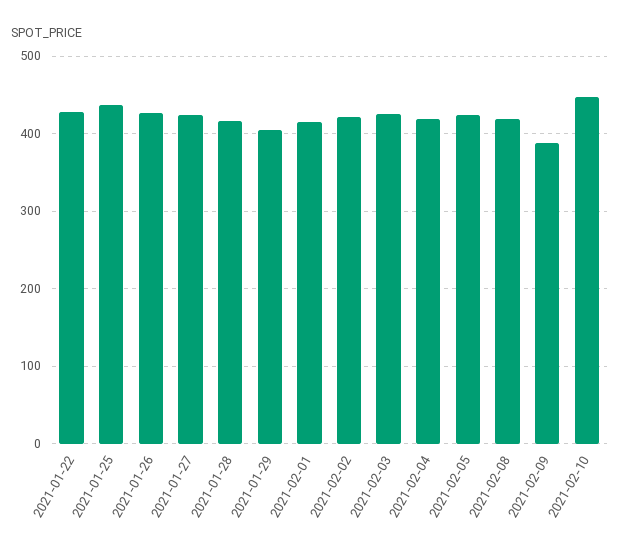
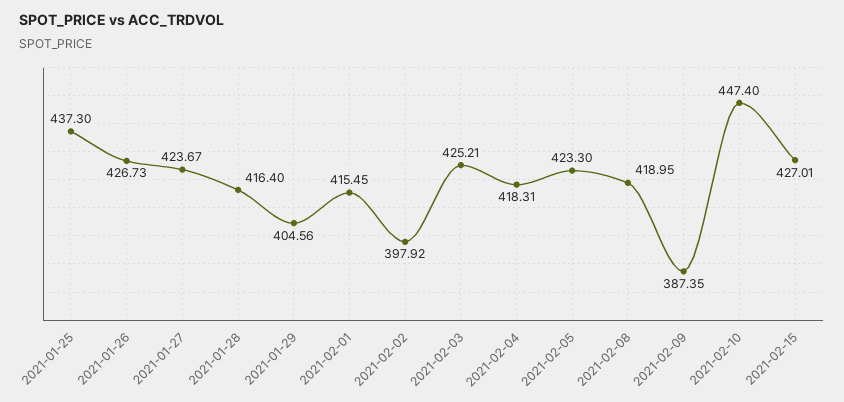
2021-01-22: 430 -> none
2021-02-02: 420 -> 397.92
2021-02-15: none -> 427.01

